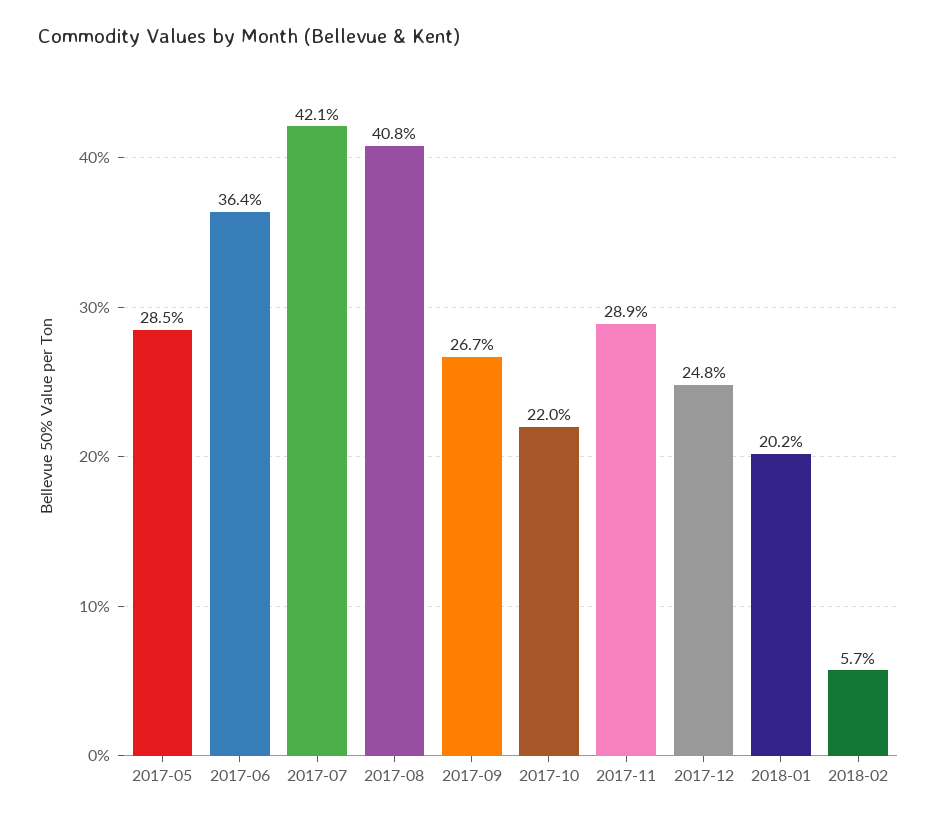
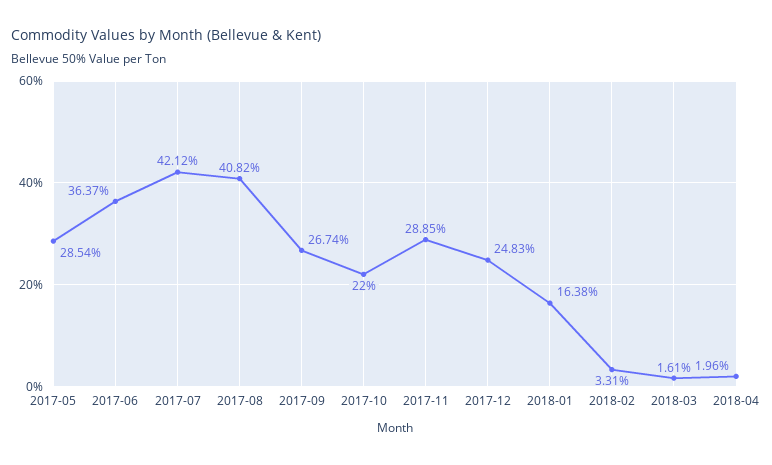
2018-01: 20.2 -> 16.38
2018-02: 5.7 -> 3.31
2018-03: none -> 1.61
2018-04: none -> 1.96

